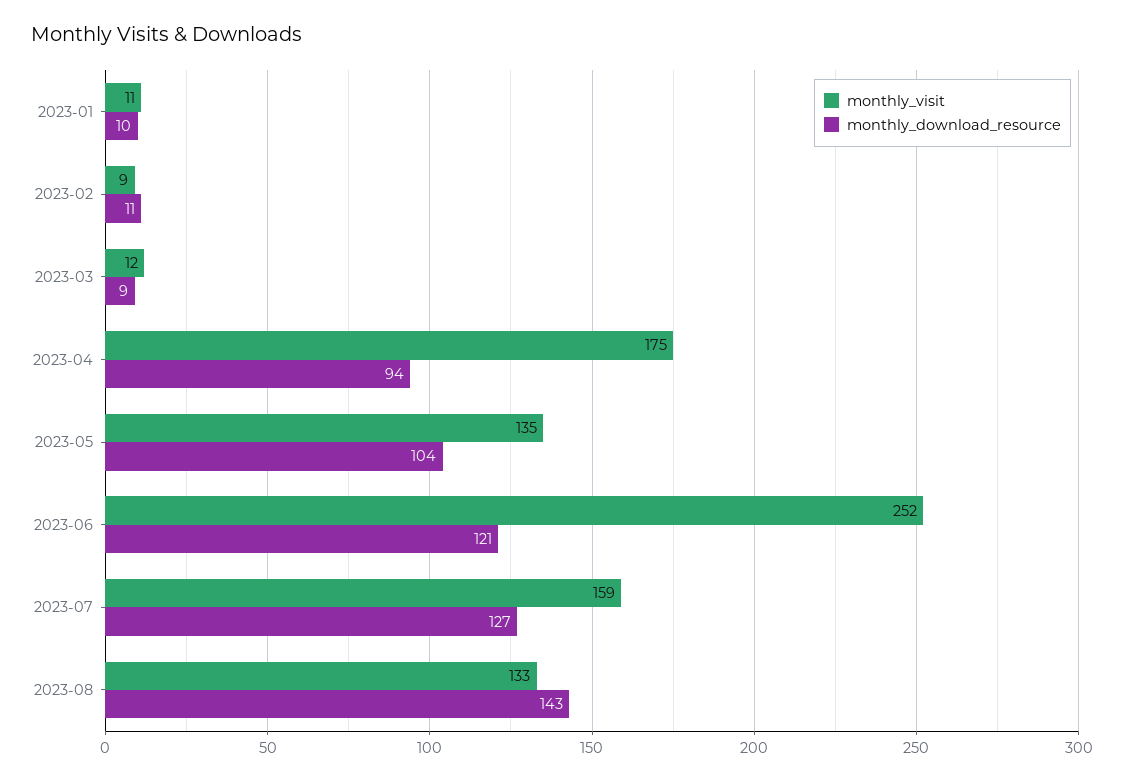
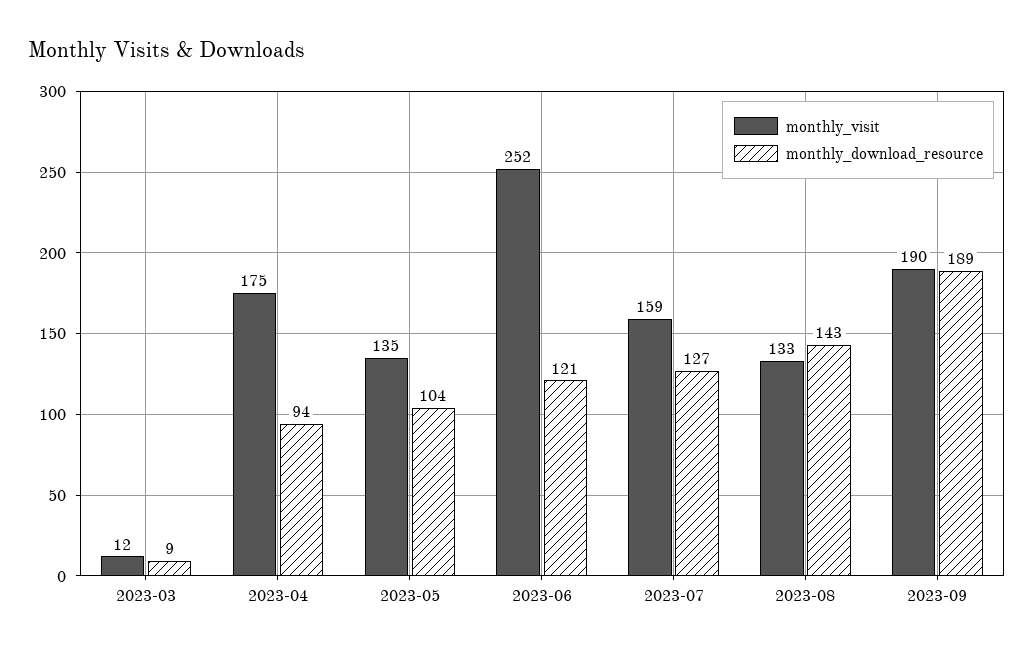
monthly_visit, 2023-01: 11 -> none
monthly_download_resource, 2023-01: 10 -> none
monthly_visit, 2023-02: 9 -> none
monthly_download_resource, 2023-02: 11 -> none
monthly_visit, 2023-09: none -> 190
monthly_download_resource, 2023-09: none -> 189

